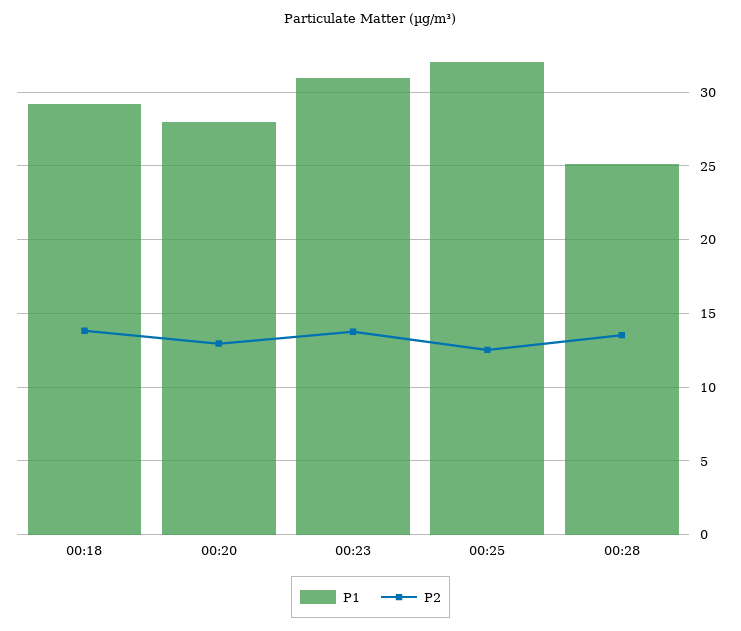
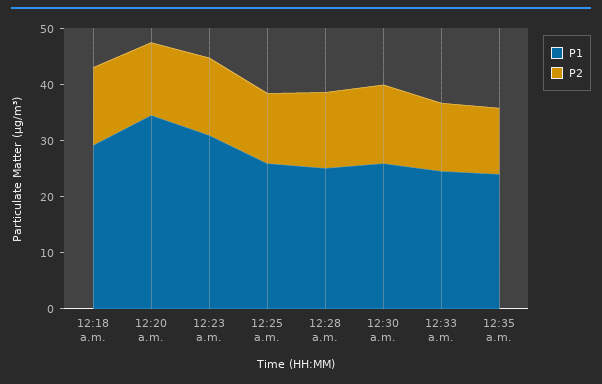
P1, 00:20: 28 -> 34
P1, 00:25: 32 -> 26
P1, 12:30 a.m.: none -> 26
P2, 12:30 a.m.: none -> 14
P1, 12:33 a.m.: none -> 24
P2, 12:33 a.m.: none -> 12
P1, 12:35 a.m.: none -> 24
P2, 12:35 a.m.: none -> 12

